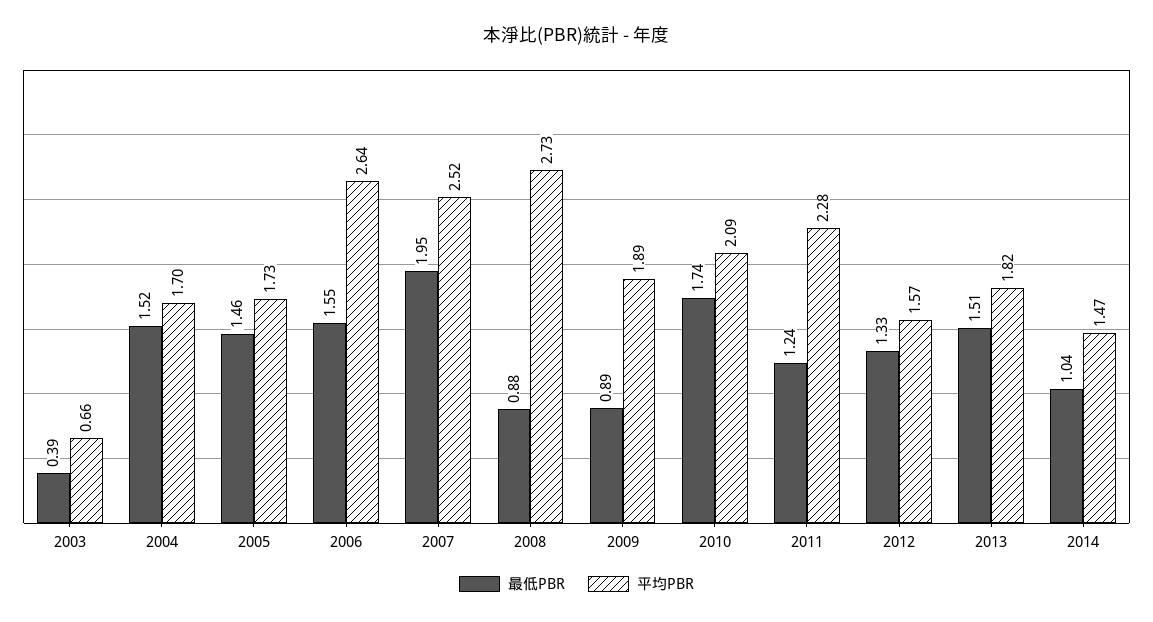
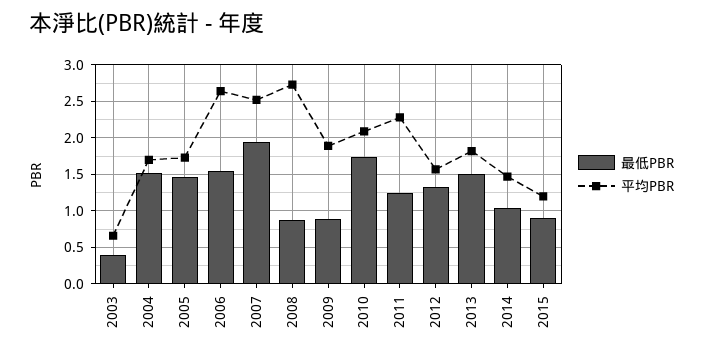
最低PBR, 2015: none -> 0.9
平均PBR, 2015: none -> 1.2

